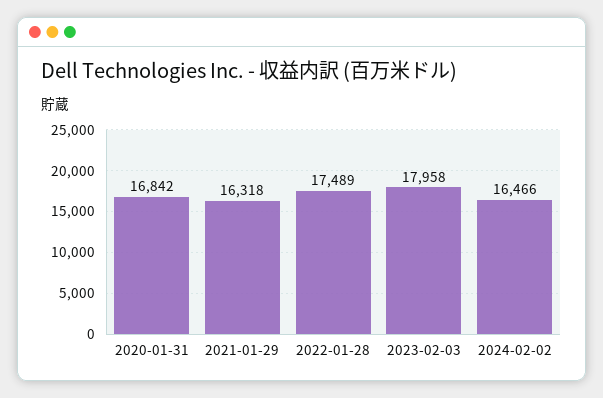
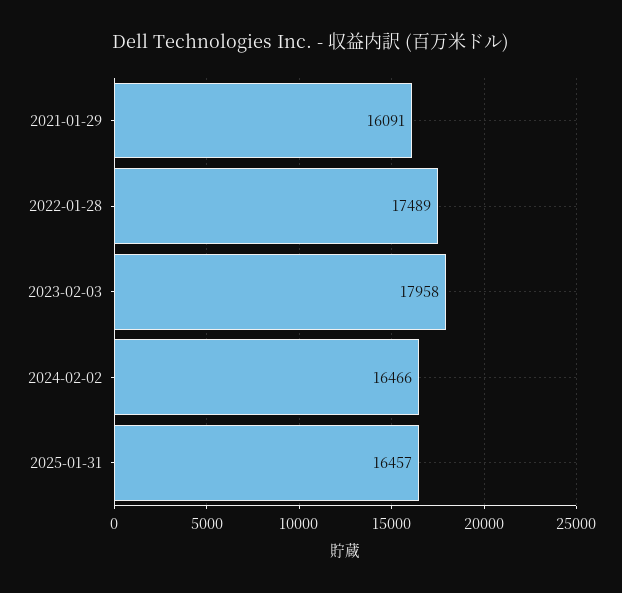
2020-01-31: 16842 -> none
2021-01-29: 16318 -> 16091
2025-01-31: none -> 16457

